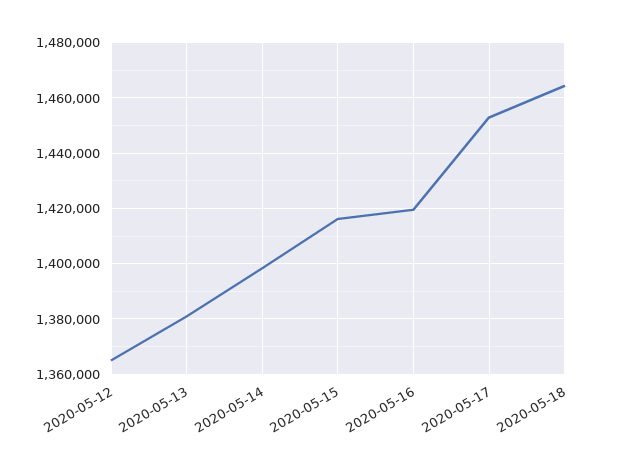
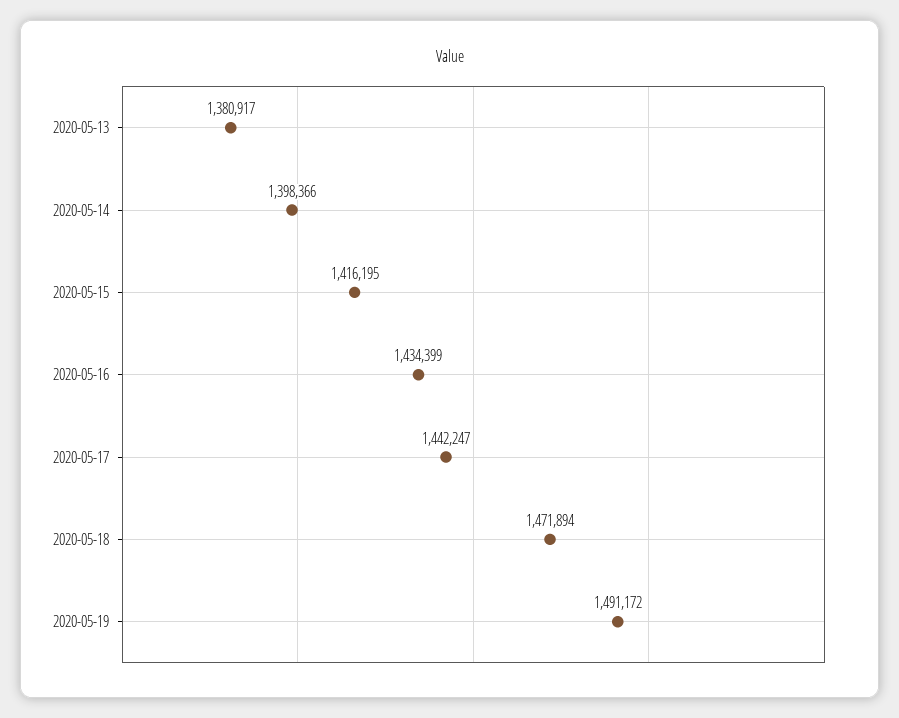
2020-05-12: 1365000 -> none
2020-05-16: 1420000 -> 1434399
2020-05-17: 1452500 -> 1442247
2020-05-18: 1465000 -> 1471894
2020-05-19: none -> 1491172

